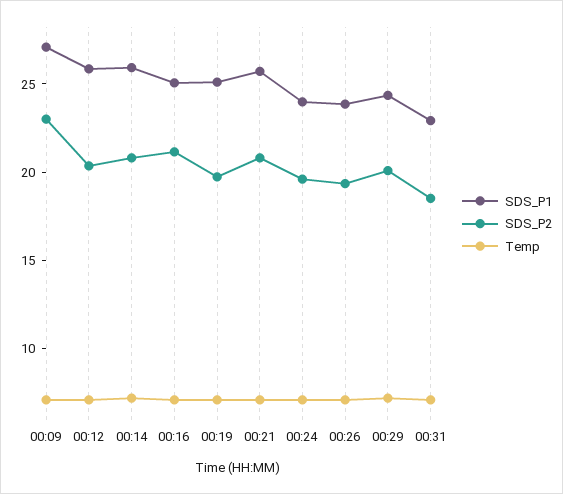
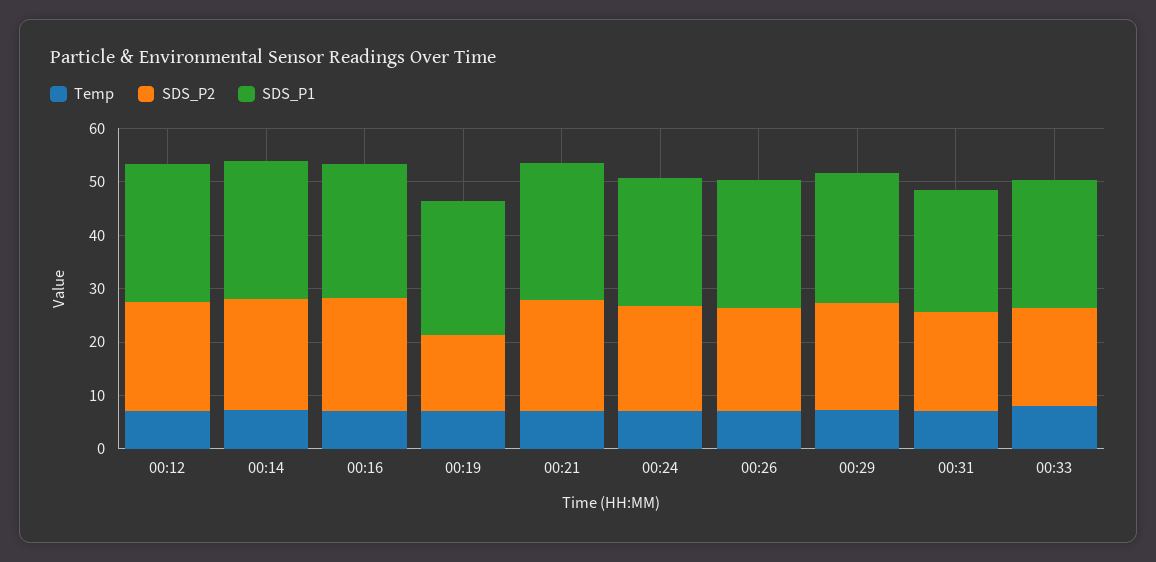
SDS_P1, 00:09: 27 -> none
SDS_P2, 00:09: 23 -> none
Temp, 00:09: 7 -> none
SDS_P2, 00:19: 20 -> 14
Temp, 00:33: none -> 8
SDS_P2, 00:33: none -> 18
SDS_P1, 00:33: none -> 24

